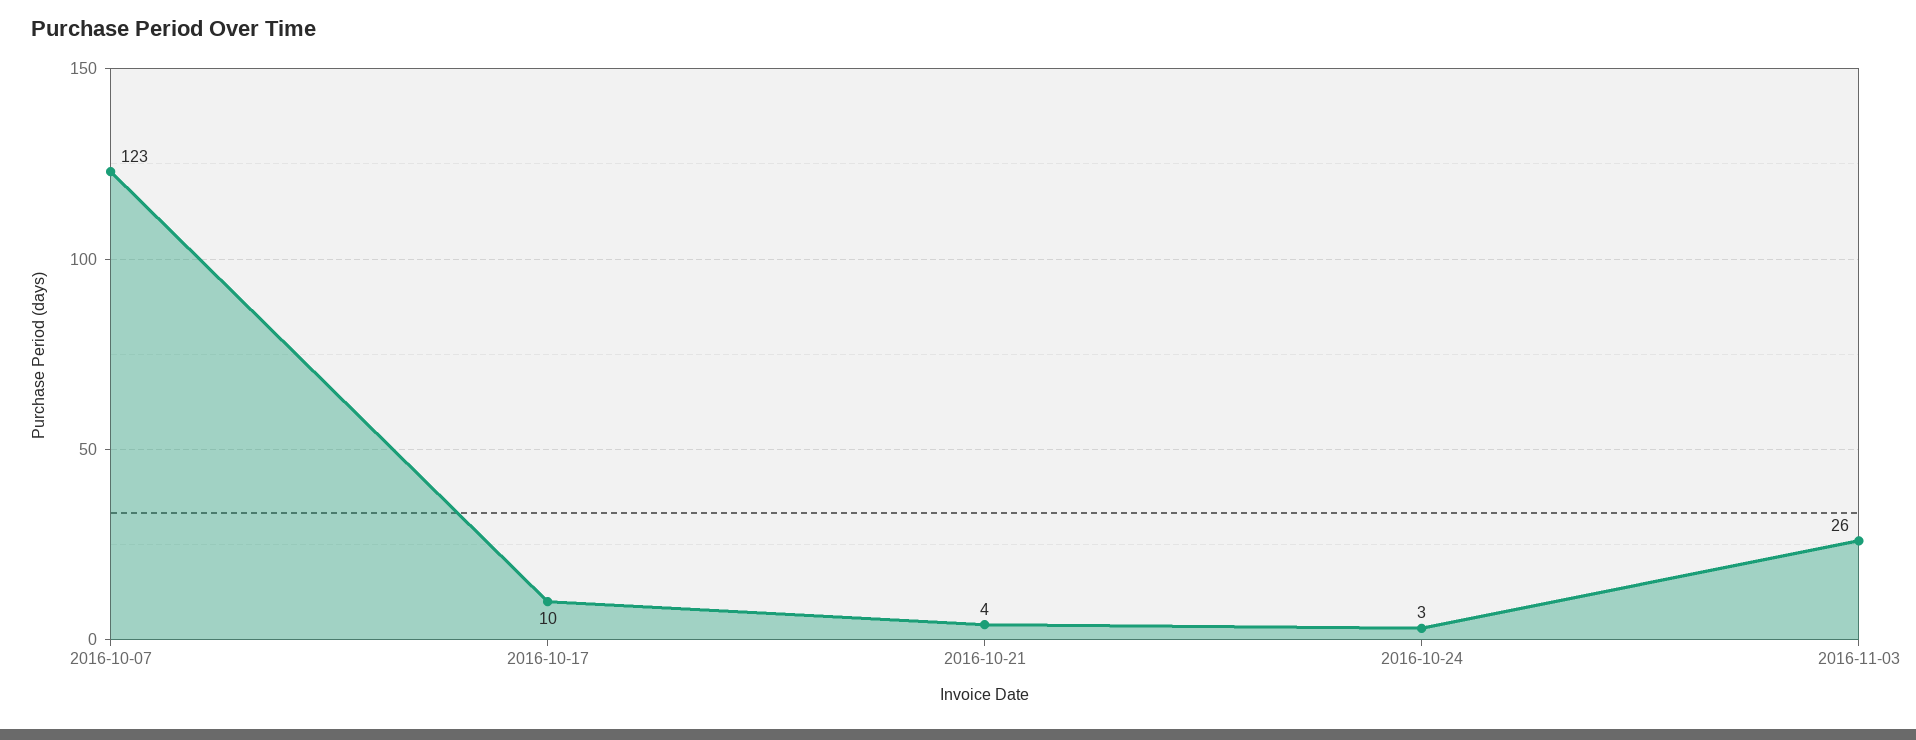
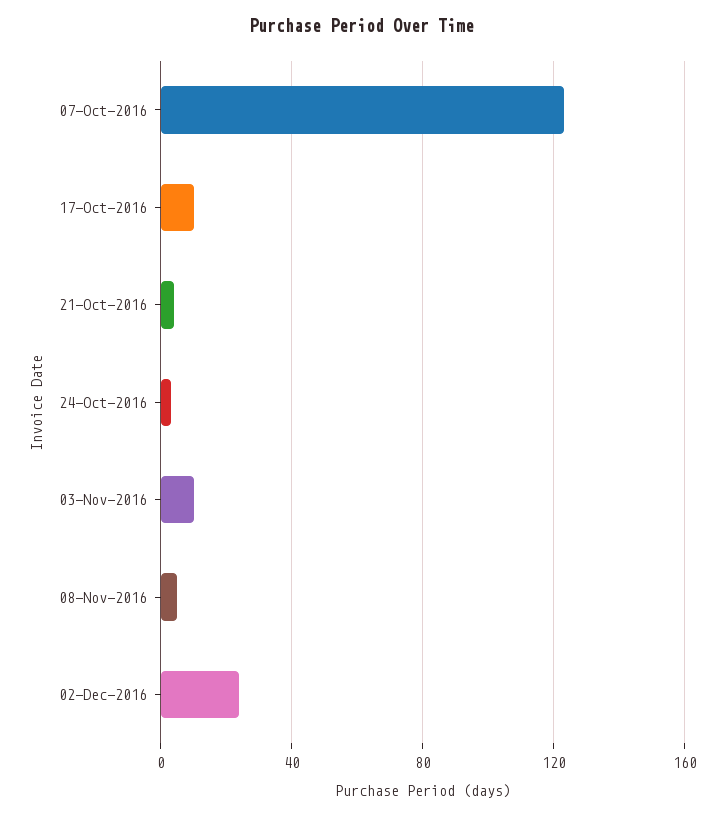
2016-11-03: 26 -> 10
08-Nov-2016: none -> 5
02-Dec-2016: none -> 25

